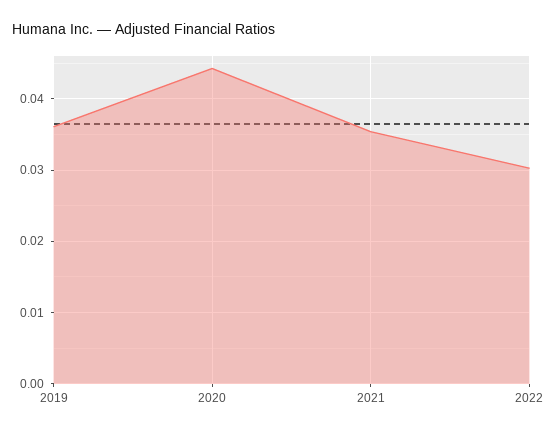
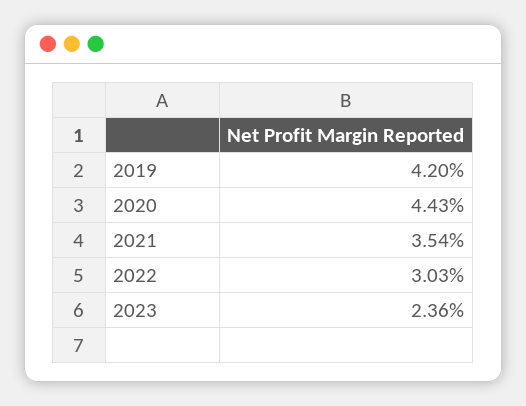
2019: 0.036 -> 0.042
2023: none -> 0.0236

